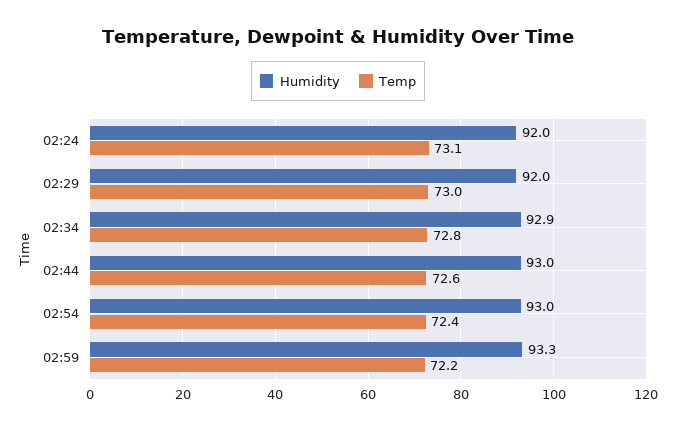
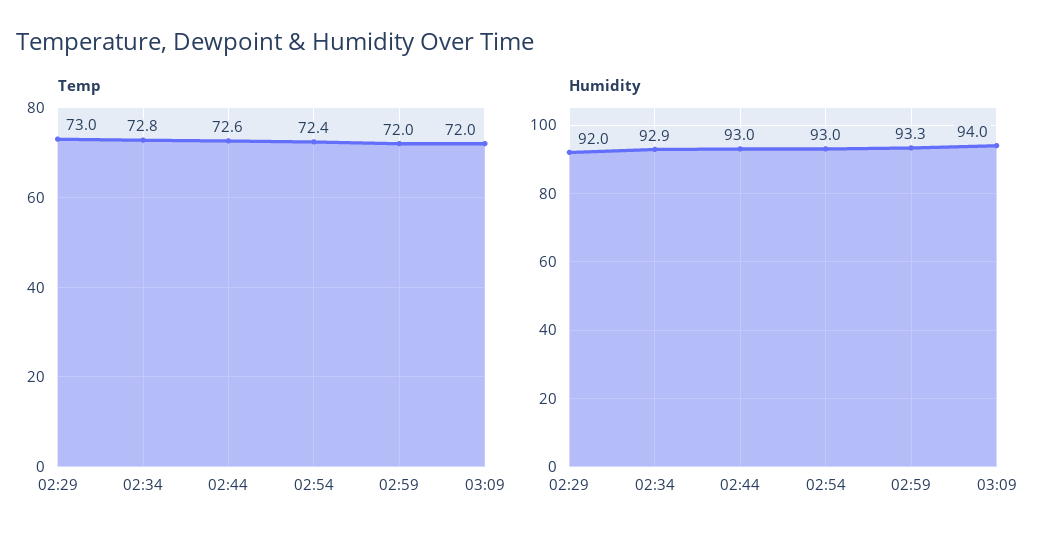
Humidity, 02:24: 92 -> none
Temp, 02:24: 73.1 -> none
Temp, 02:59: 72.2 -> 72
Temp, 03:09: none -> 72
Humidity, 03:09: none -> 94

